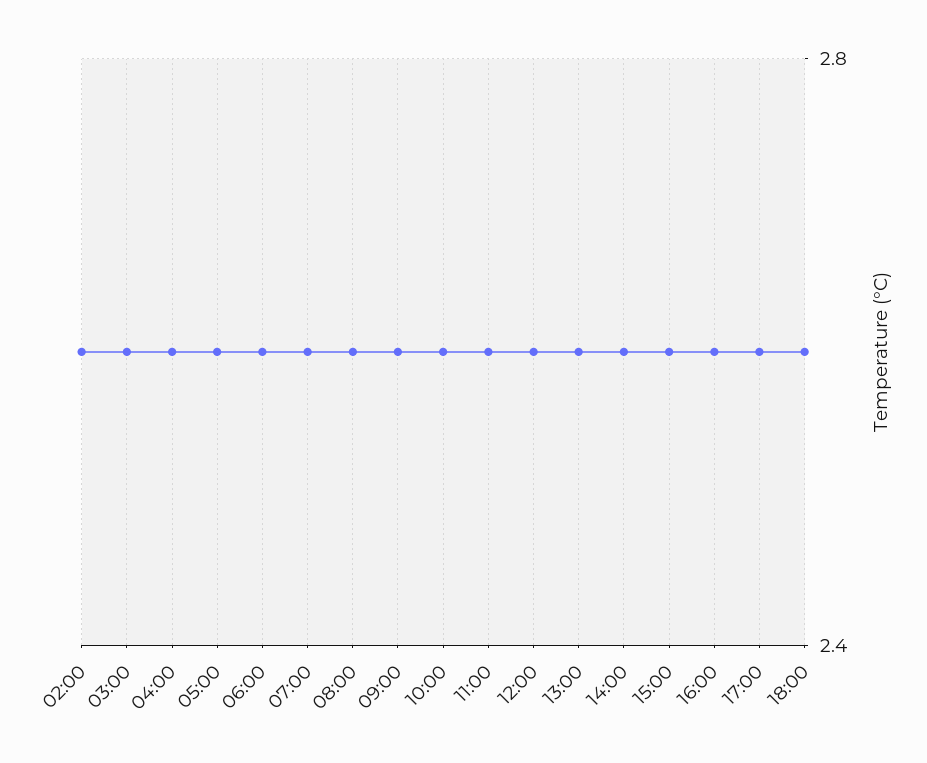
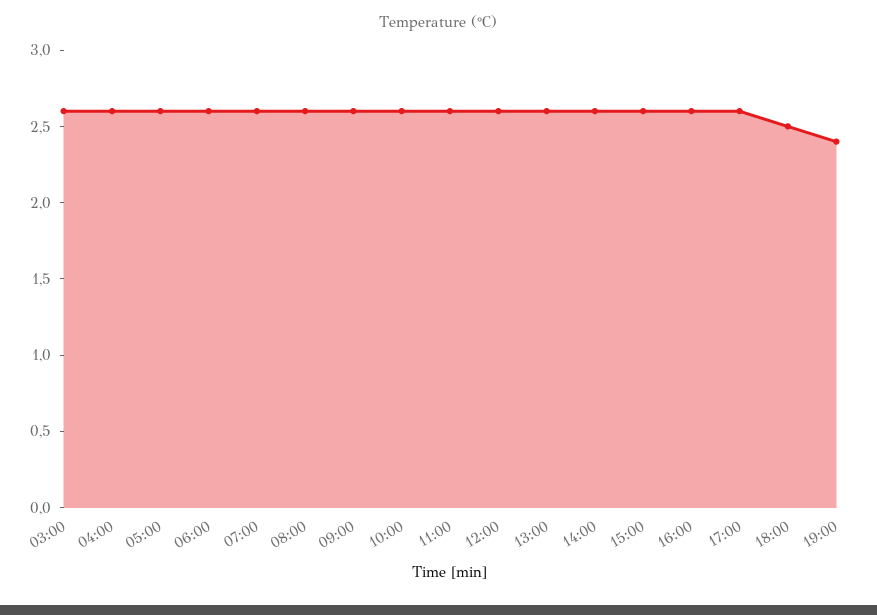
02:00: 2.6 -> none
18:00: 2.6 -> 2.5
19:00: none -> 2.4

